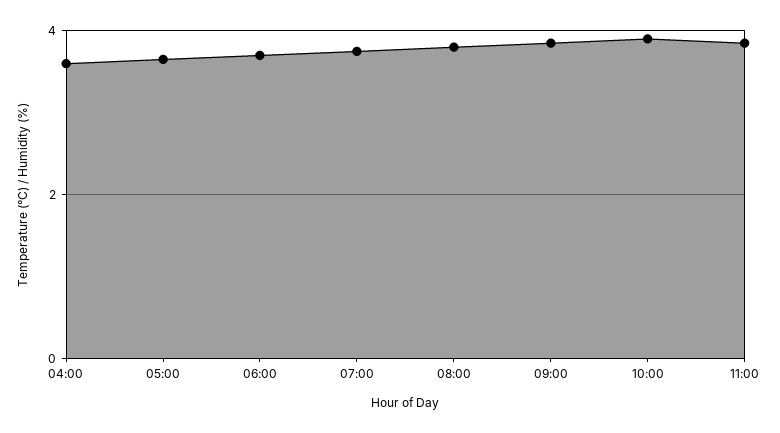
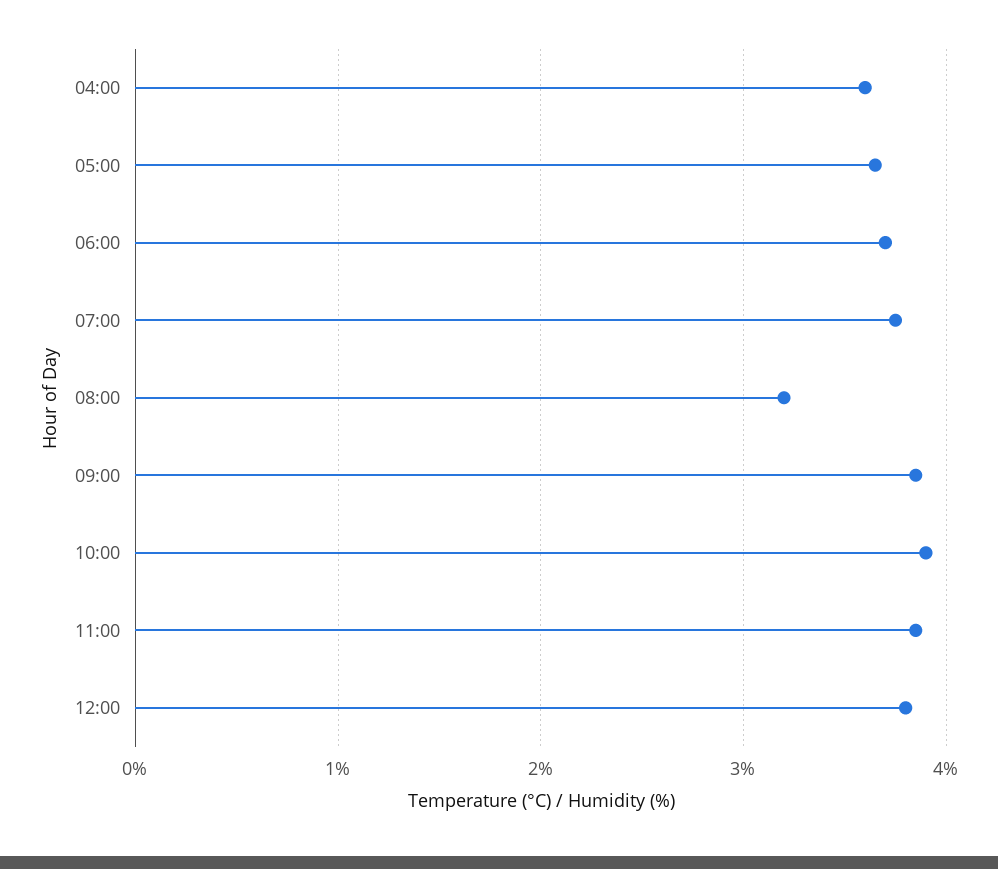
08:00: 3.8 -> 3.2
12:00: none -> 3.8

